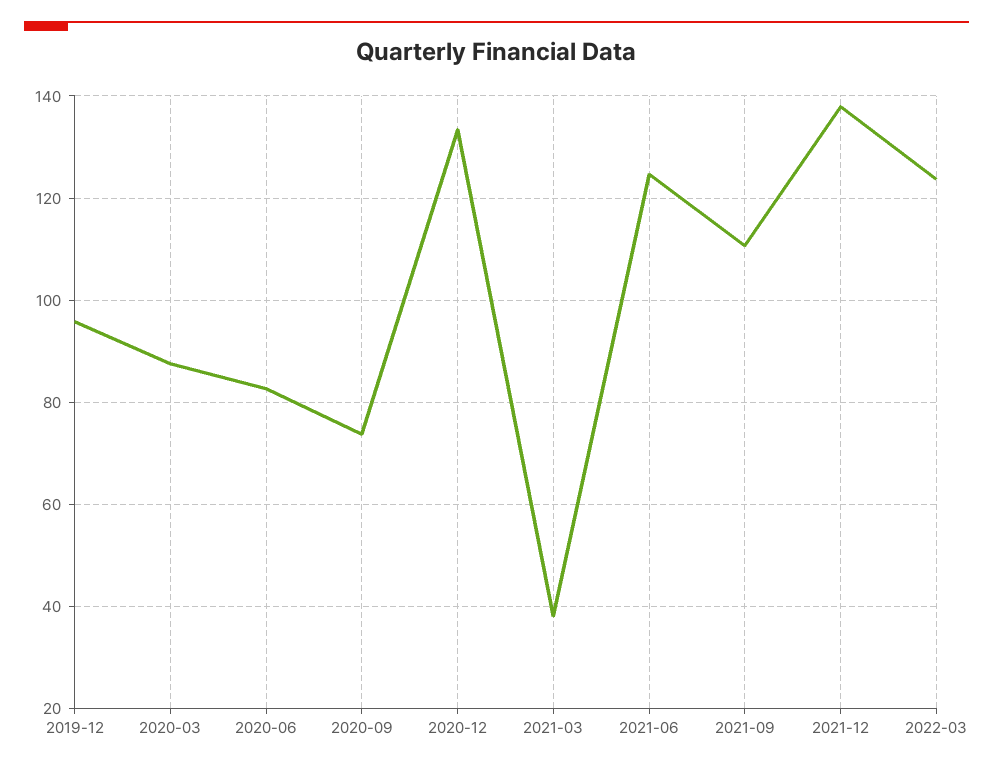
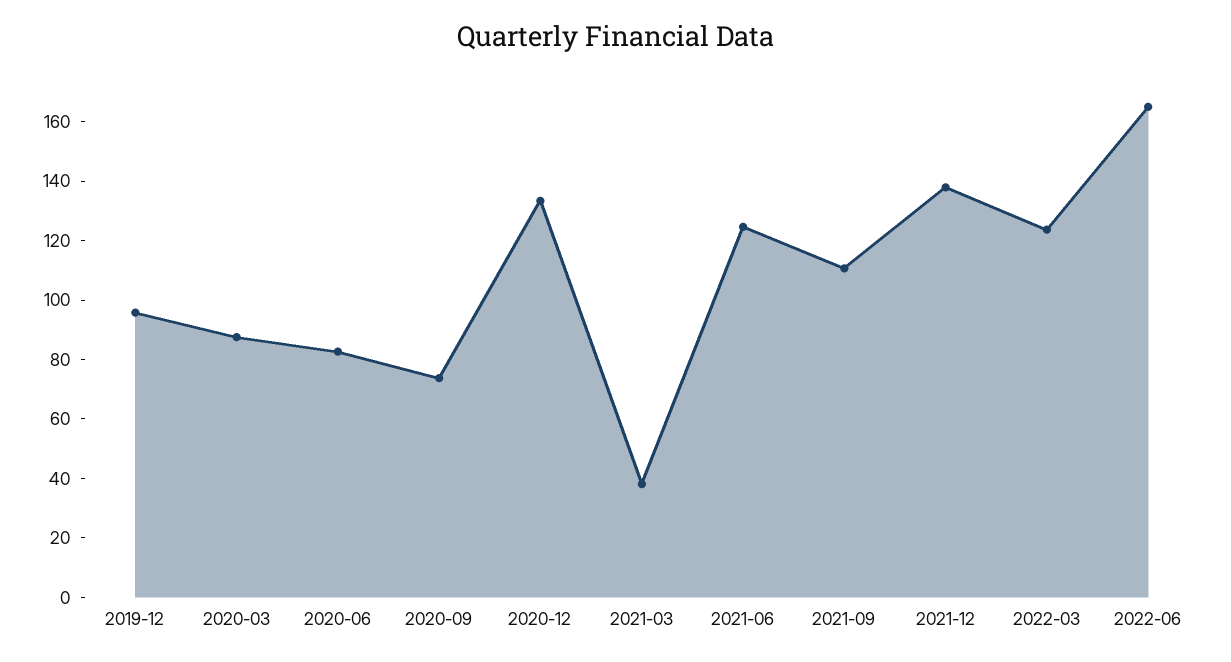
2022-06: none -> 165

